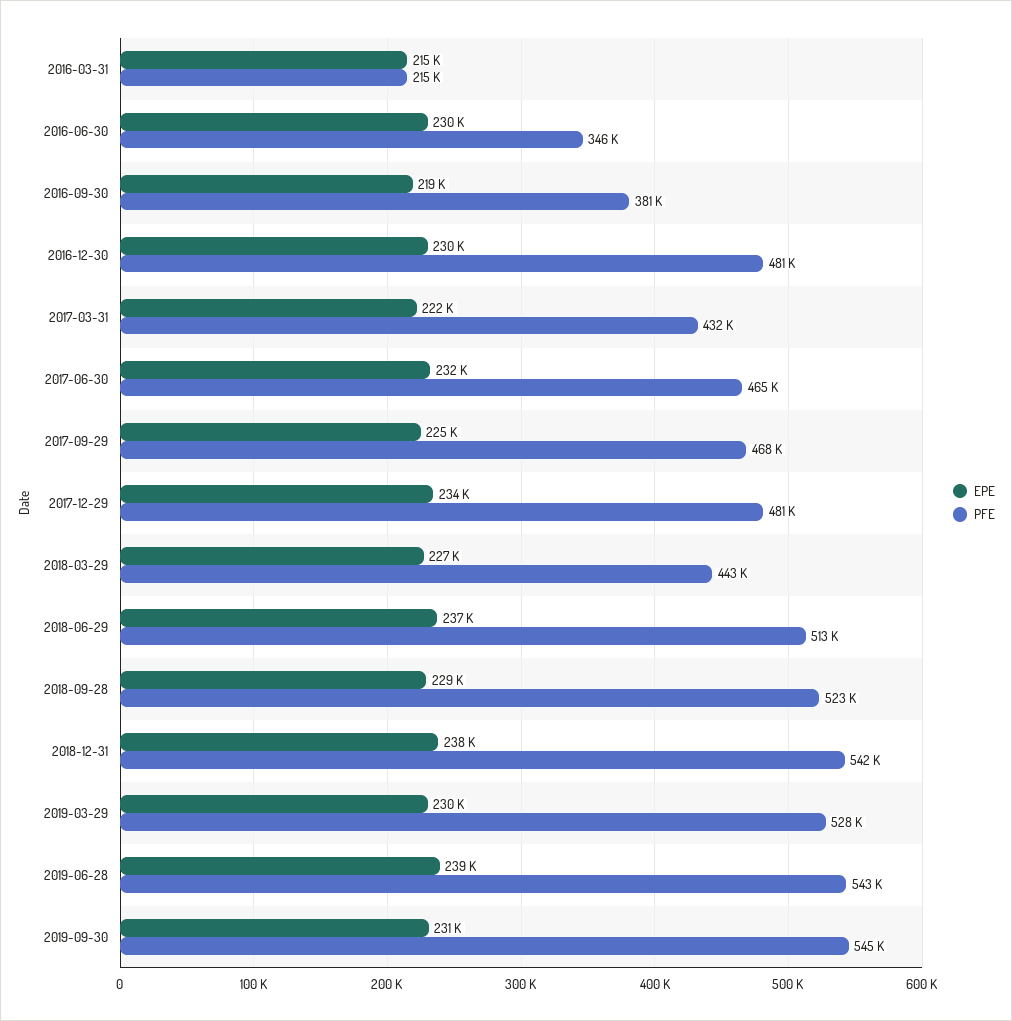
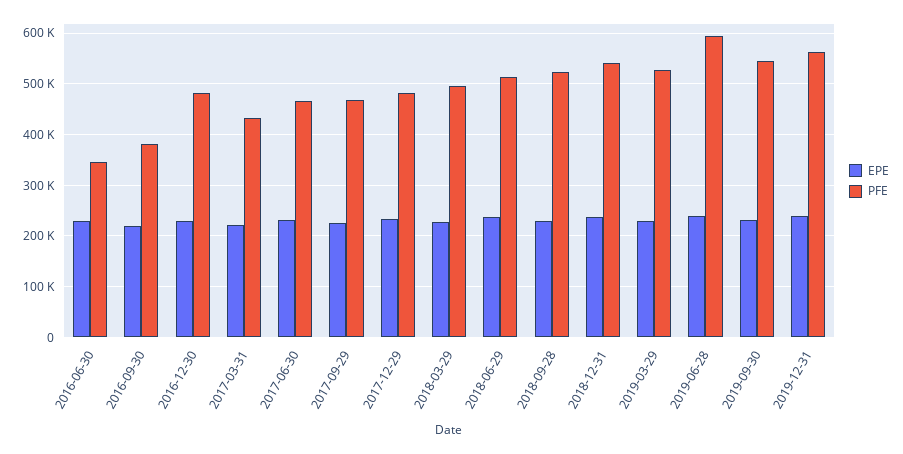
EPE, 2016-03-31: 215000 -> none
PFE, 2016-03-31: 215000 -> none
PFE, 2018-03-29: 443000 -> 500000
PFE, 2019-06-28: 543000 -> 600000
EPE, 2019-12-31: none -> 240000
PFE, 2019-12-31: none -> 560000

